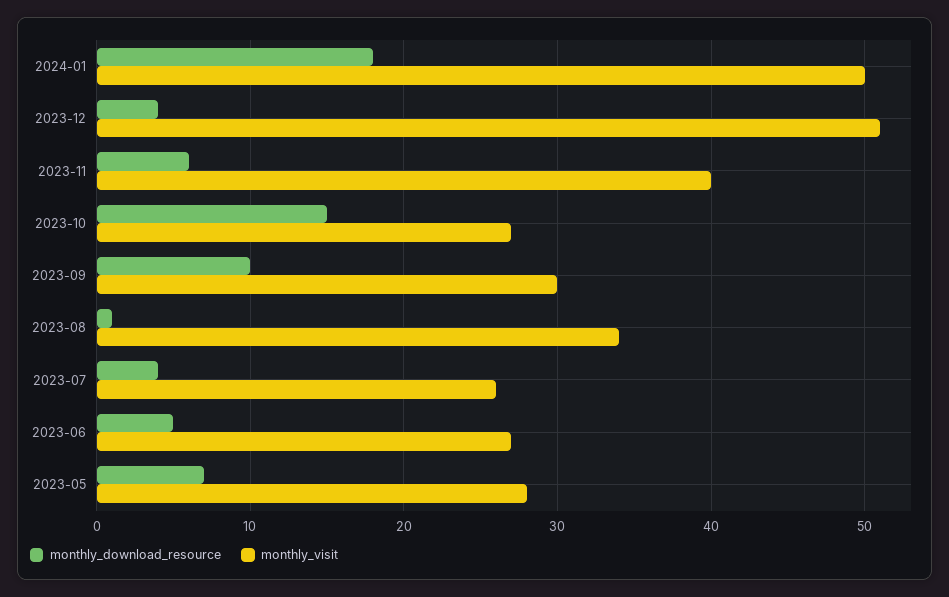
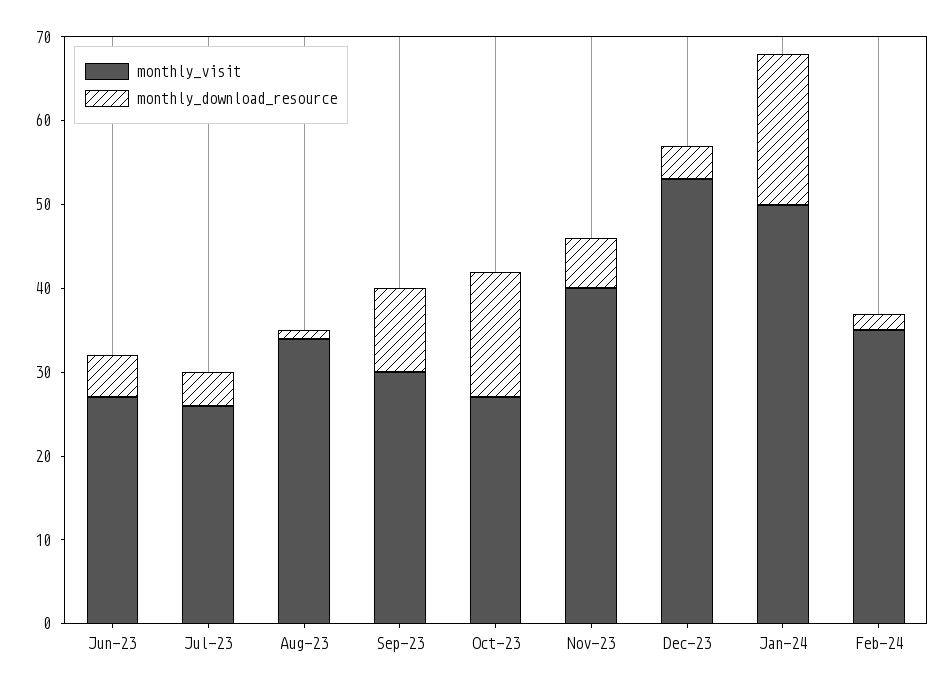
monthly_visit, 2023-12: 51 -> 53
monthly_download_resource, 2023-05: 7 -> none
monthly_visit, 2023-05: 28 -> none
monthly_visit, Feb-24: none -> 35
monthly_download_resource, Feb-24: none -> 2

